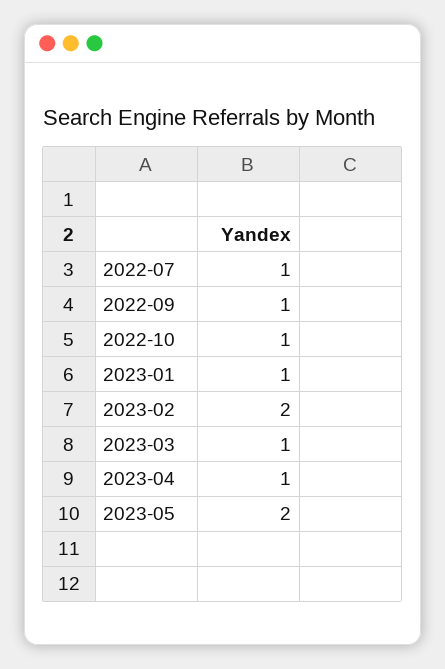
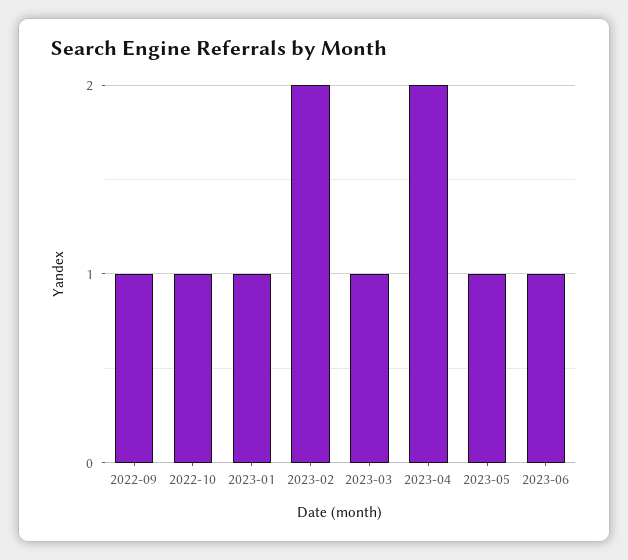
2022-07: 1 -> none
2023-04: 1 -> 2
2023-05: 2 -> 1
2023-06: none -> 1

